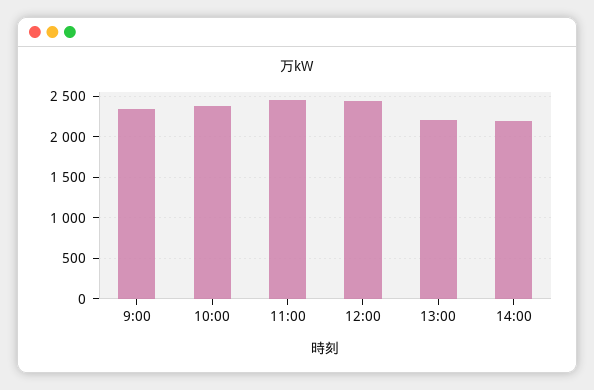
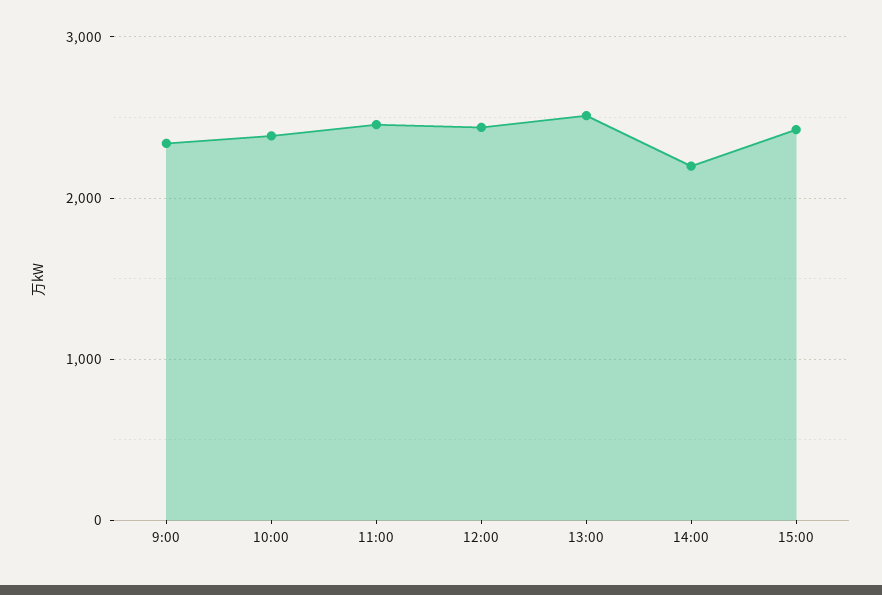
13:00: 2200 -> 2500
15:00: none -> 2400

